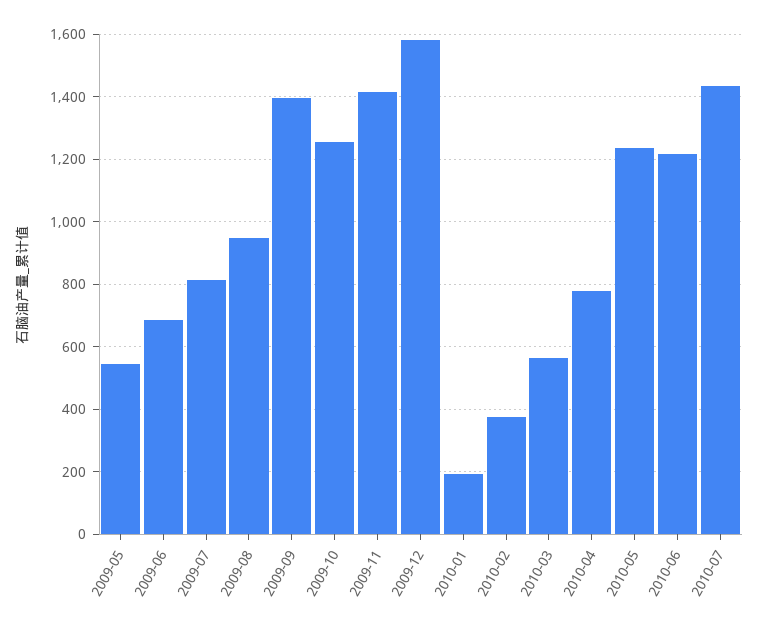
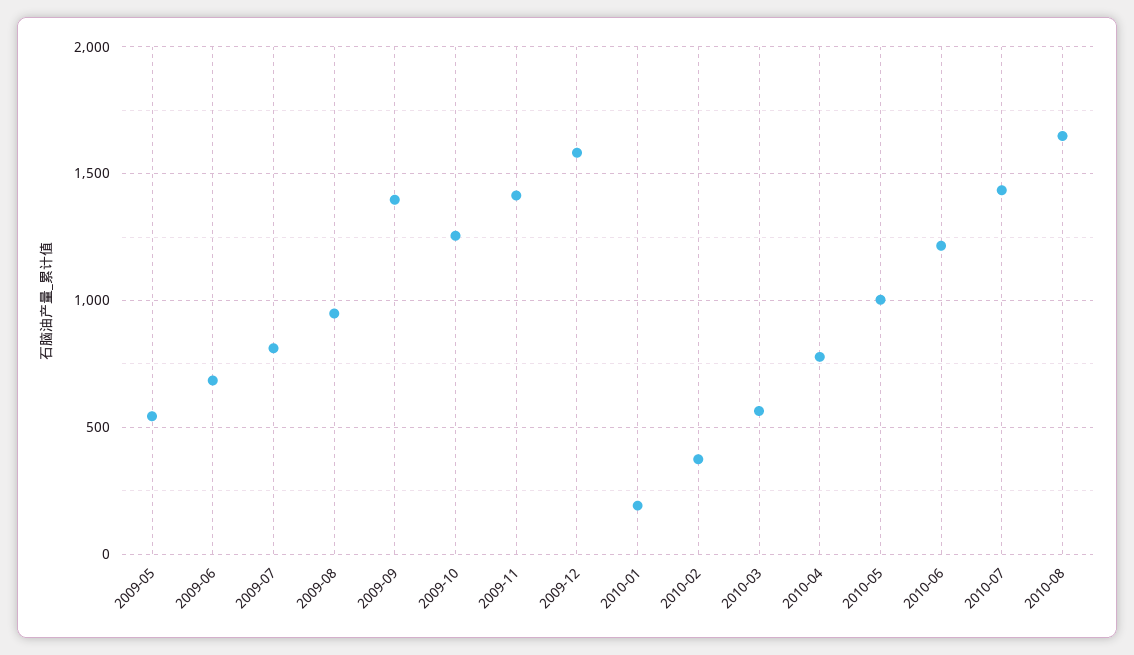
2010-05: 1240 -> 1000
2010-08: none -> 1650

